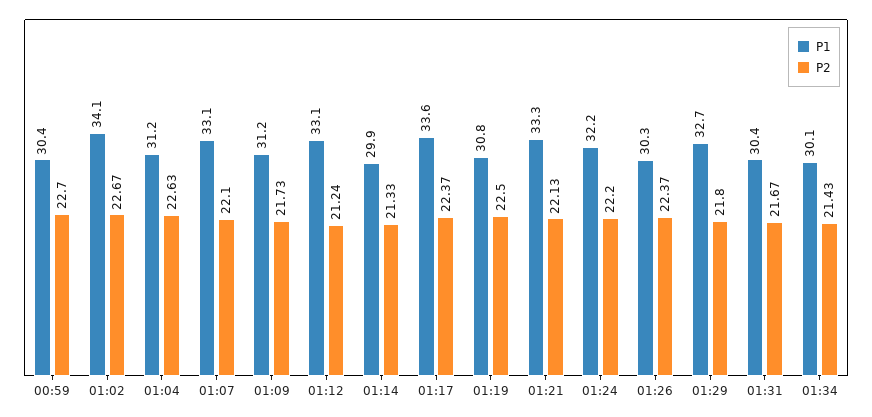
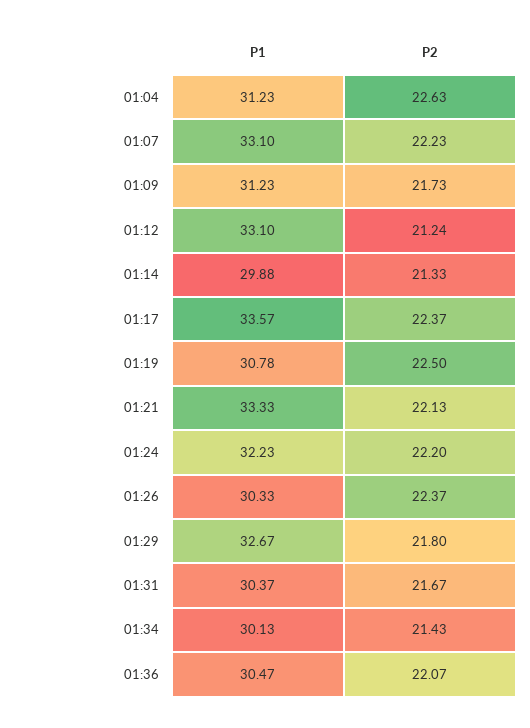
P1, 00:59: 30.4 -> none
P2, 00:59: 22.7 -> none
P1, 01:02: 34.1 -> none
P2, 01:02: 22.67 -> none
P2, 01:07: 22.1 -> 22.23
P1, 01:36: none -> 30.47
P2, 01:36: none -> 22.07

